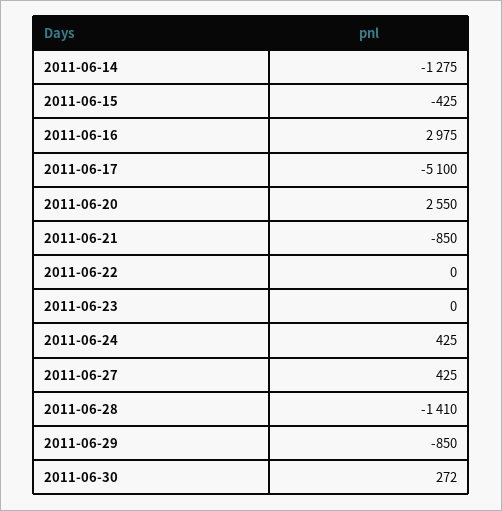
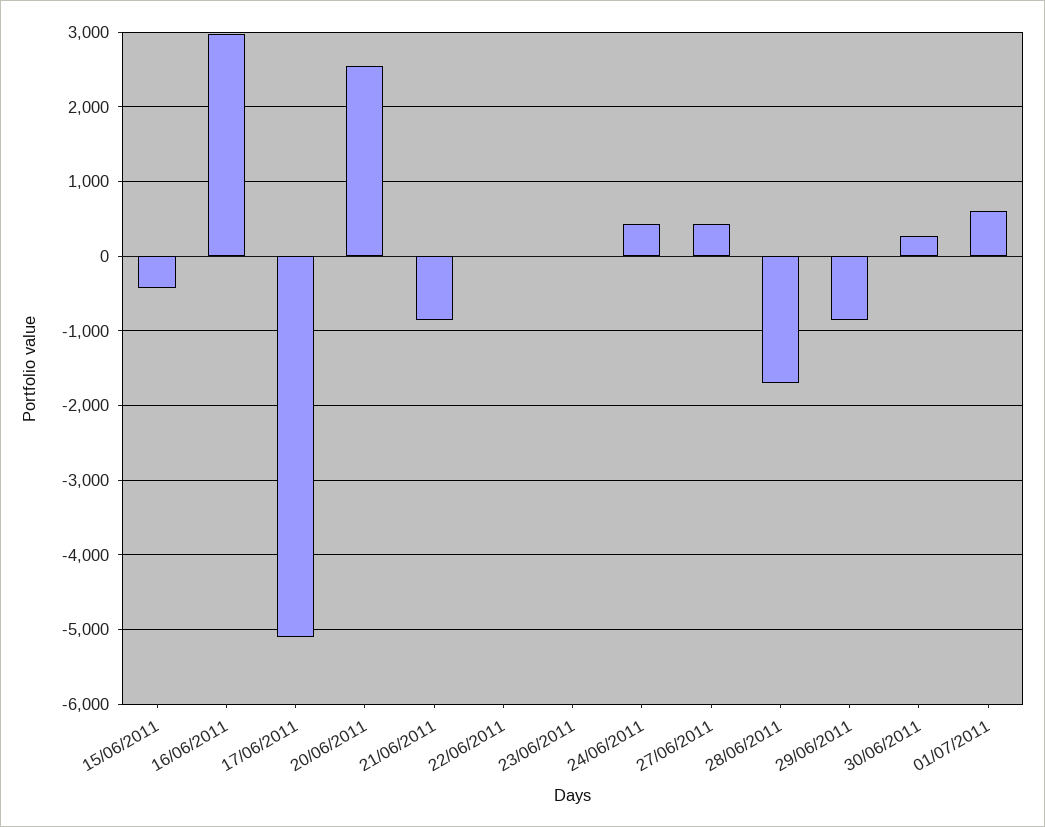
2011-06-14: -1275 -> none
2011-06-28: -1410 -> -1700
01/07/2011: none -> 600

